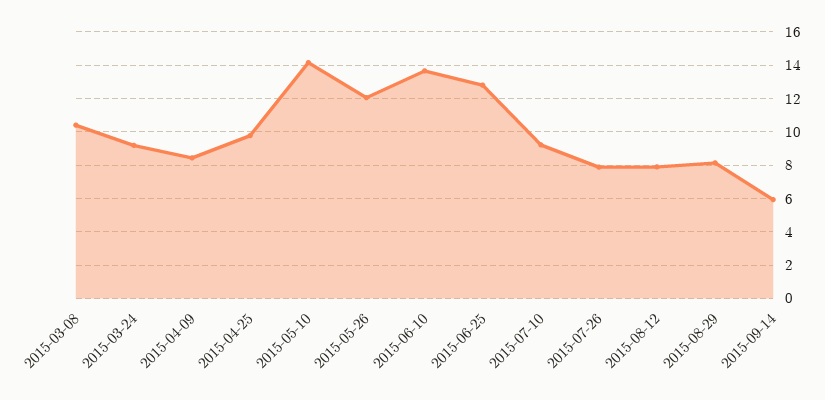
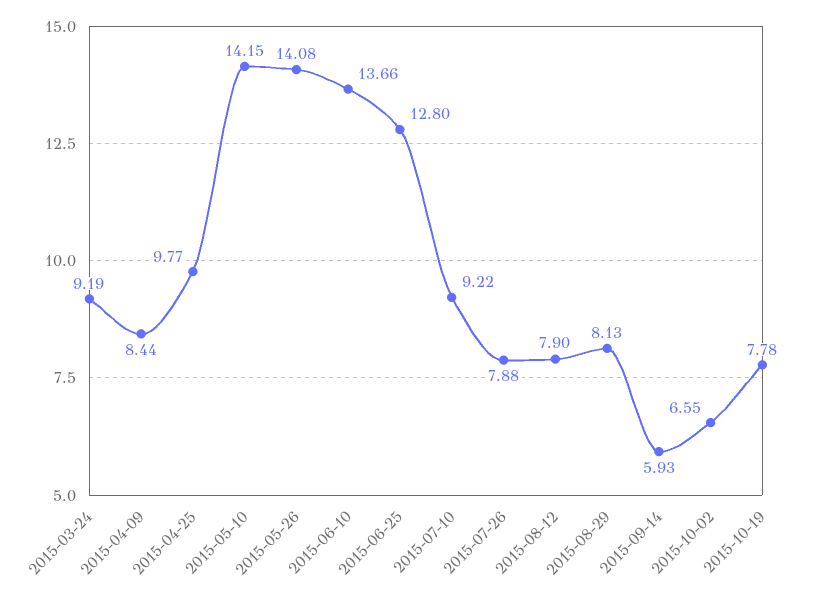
2015-03-08: 10.5 -> none
2015-05-26: 12 -> 14.08
2015-10-02: none -> 6.55
2015-10-19: none -> 7.78

